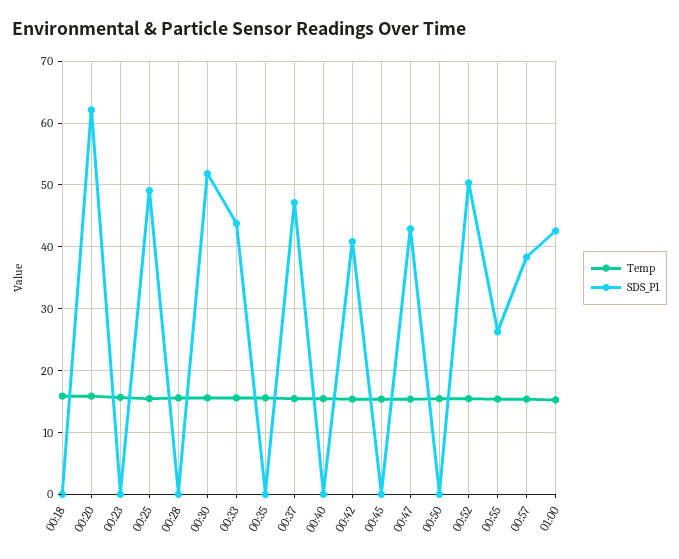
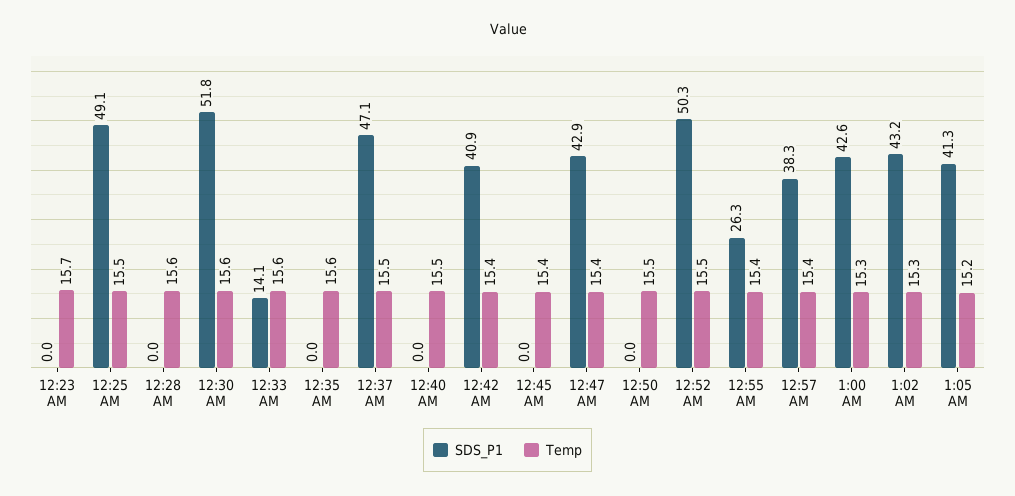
Temp, 00:18: 16 -> none
SDS_P1, 00:18: 0 -> none
Temp, 00:20: 16 -> none
SDS_P1, 00:20: 62 -> none
SDS_P1, 00:33: 44 -> 14.1
SDS_P1, 1:02 AM: none -> 43.2
Temp, 1:02 AM: none -> 15.3
SDS_P1, 1:05 AM: none -> 41.3
Temp, 1:05 AM: none -> 15.2

